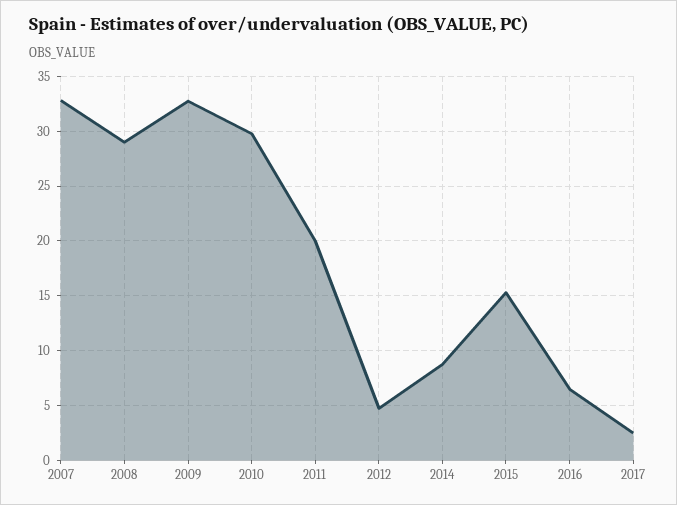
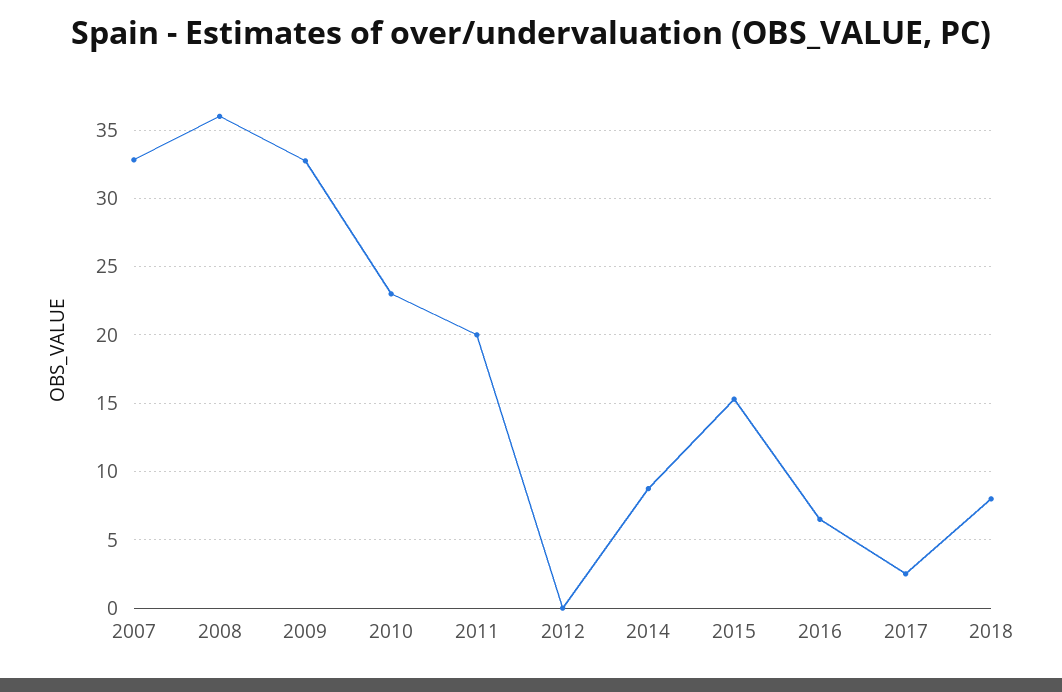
2008: 29 -> 36
2010: 30 -> 23
2012: 5 -> 0
2018: none -> 8

